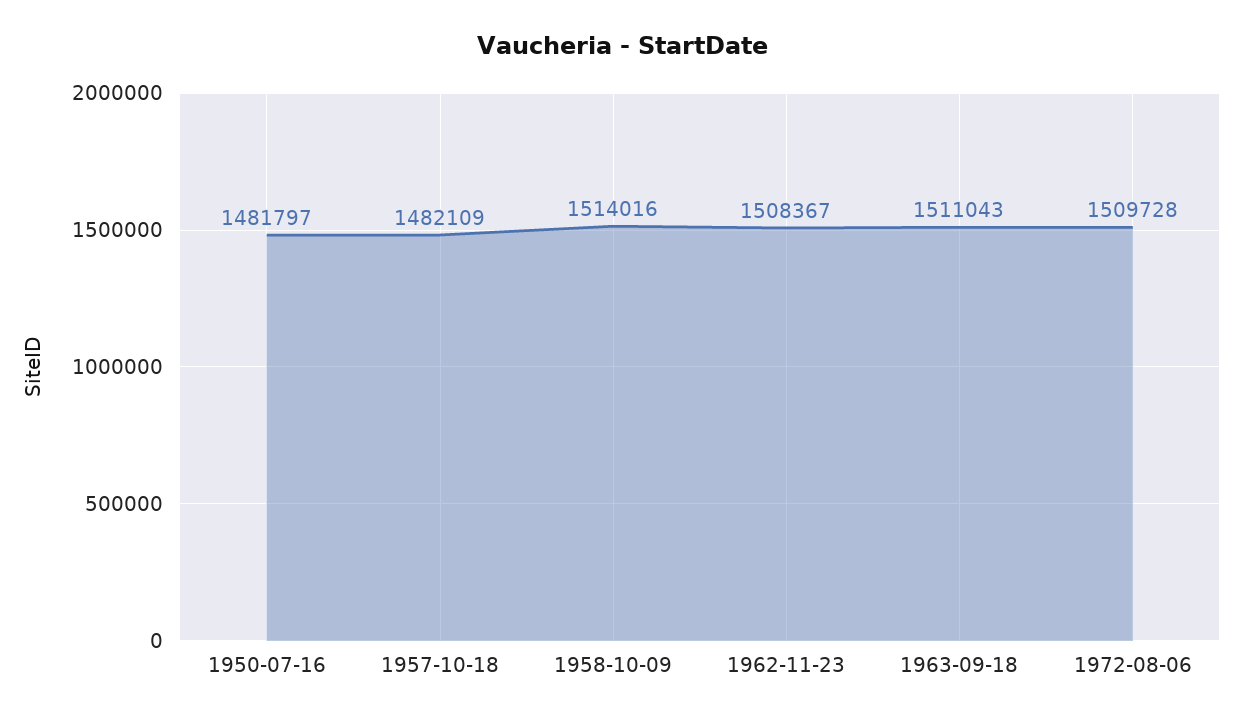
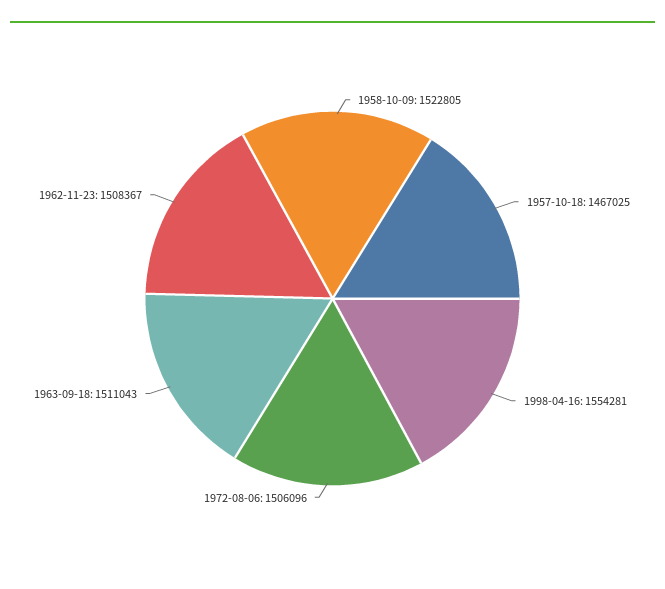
1950-07-16: 1481797 -> none
1957-10-18: 1482109 -> 1467025
1958-10-09: 1514016 -> 1522805
1972-08-06: 1509728 -> 1506096
1998-04-16: none -> 1554281

